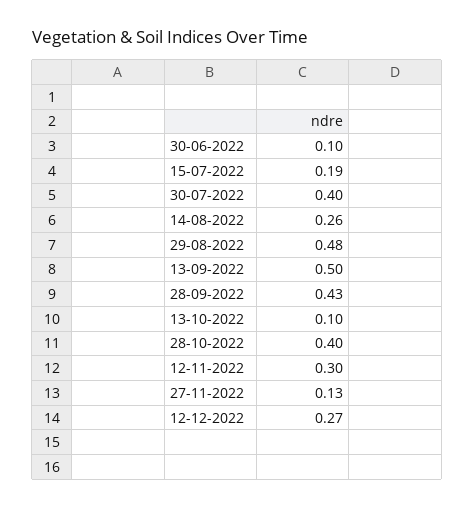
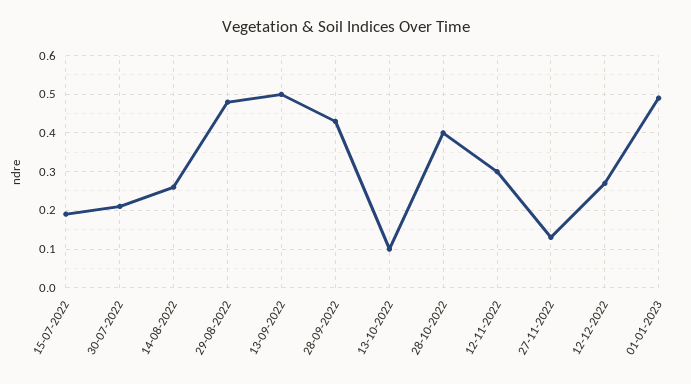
30-06-2022: 0.1 -> none
30-07-2022: 0.4 -> 0.2
01-01-2023: none -> 0.5

